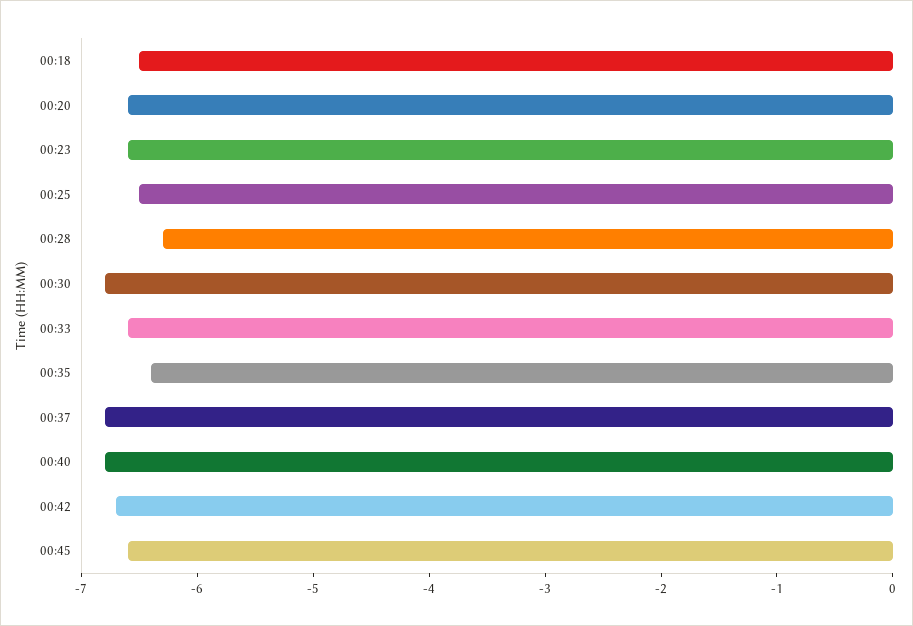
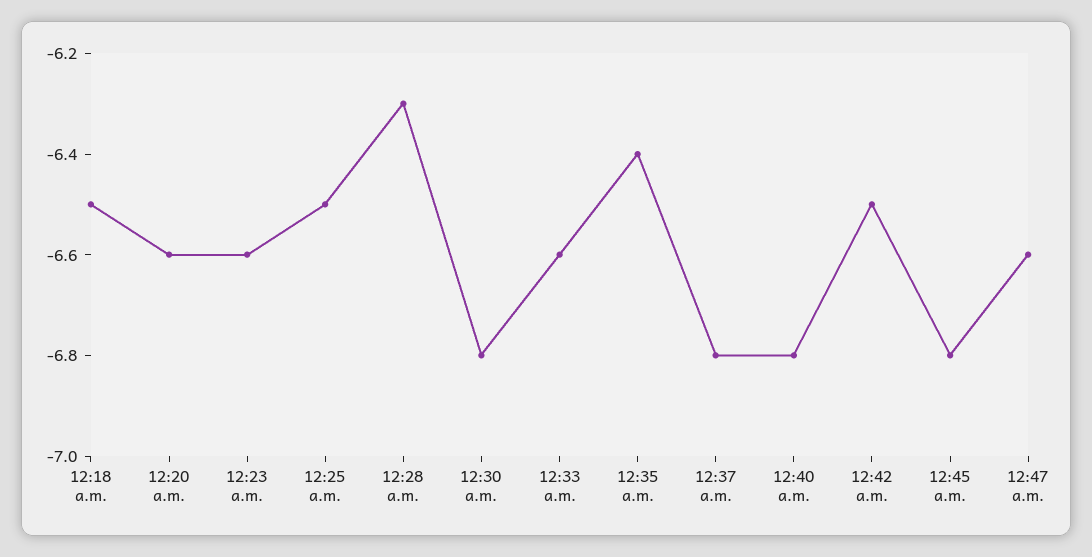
00:42: -6.7 -> -6.5
00:45: -6.6 -> -6.8
12:47 a.m.: none -> -6.6

